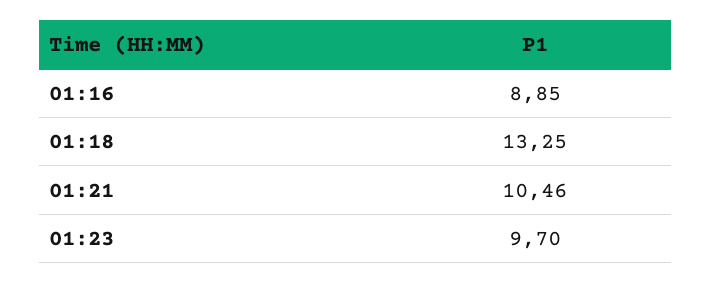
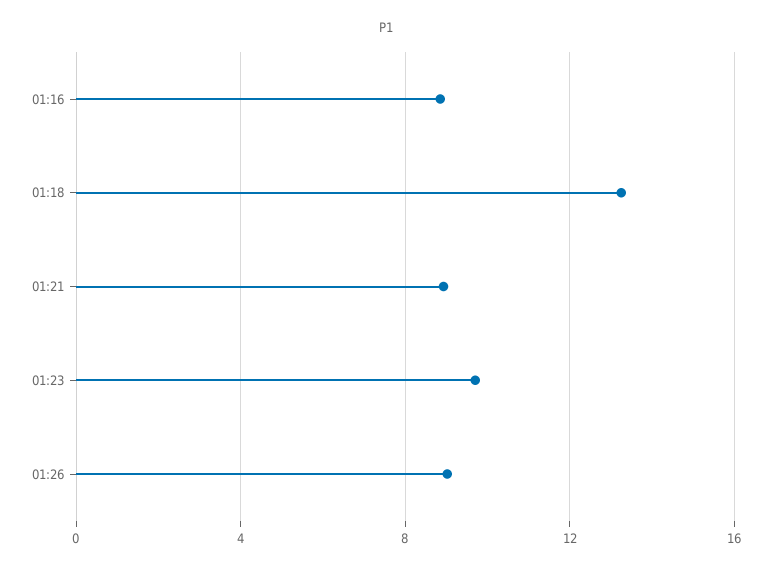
01:21: 10.46 -> 9
01:26: none -> 9

